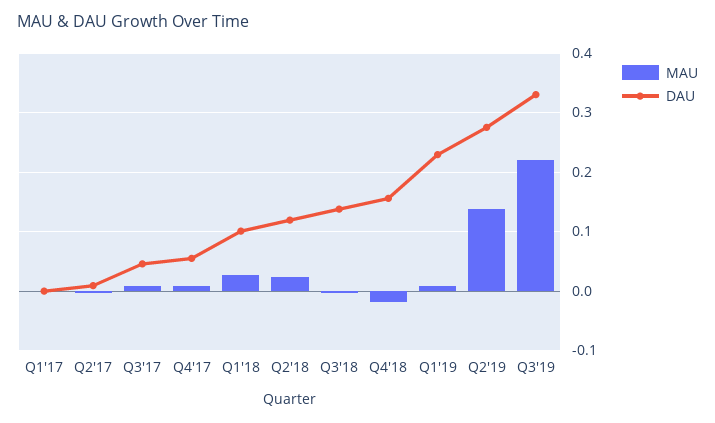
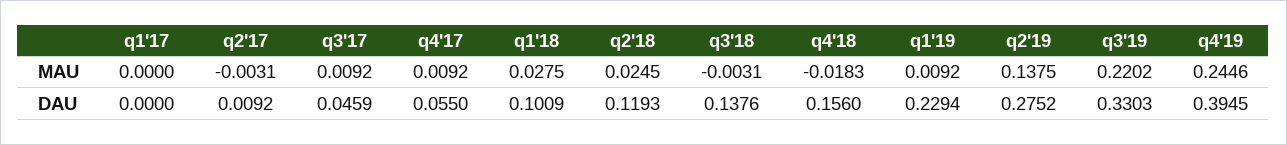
MAU, q4'19: none -> 0.2446
DAU, q4'19: none -> 0.3945

